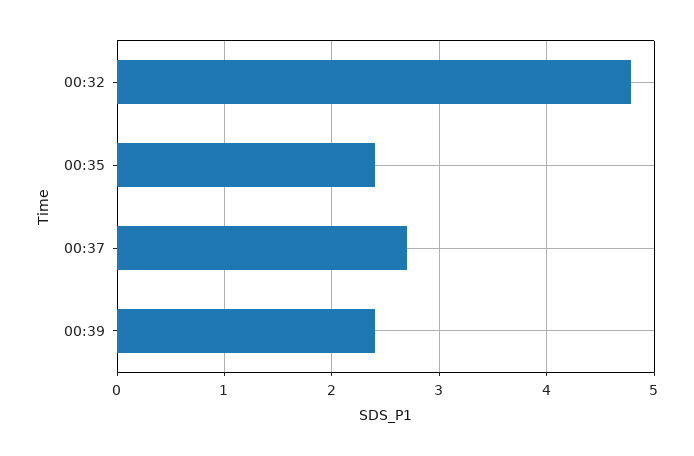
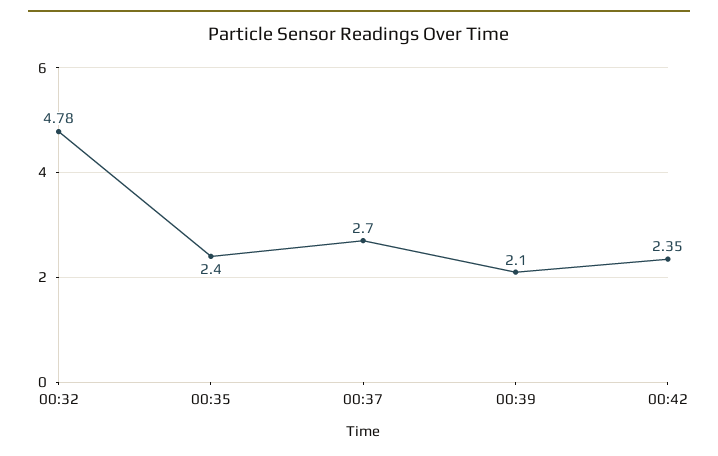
00:39: 2.4 -> 2.1
00:42: none -> 2.35

